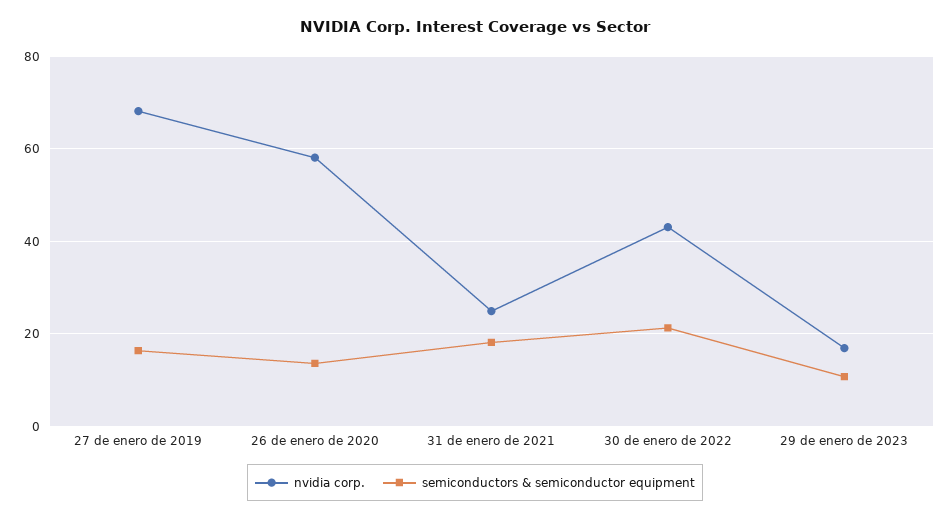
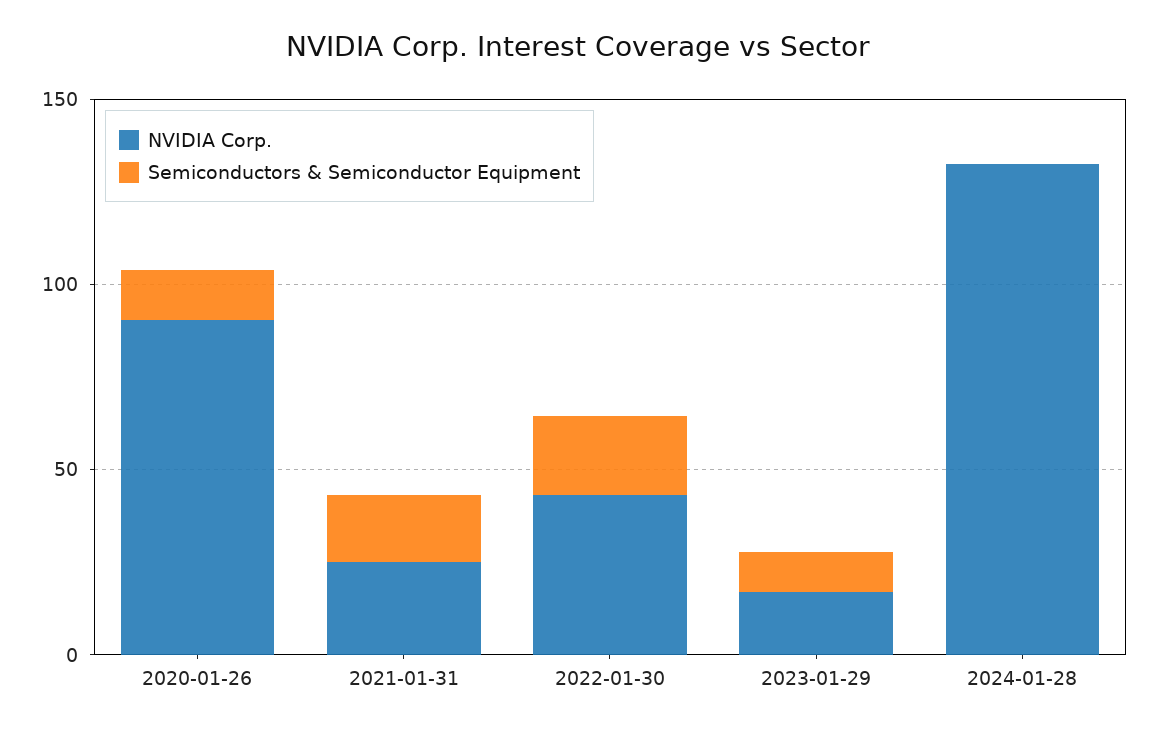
nvidia corp., 27 de enero de 2019: 68 -> none
semiconductors & semiconductor equipment, 27 de enero de 2019: 16 -> none
nvidia corp., 26 de enero de 2020: 58 -> 90
nvidia corp., 2024-01-28: none -> 130
semiconductors & semiconductor equipment, 2024-01-28: none -> 0

